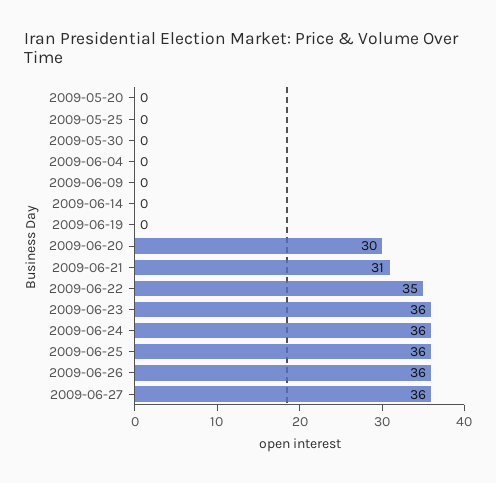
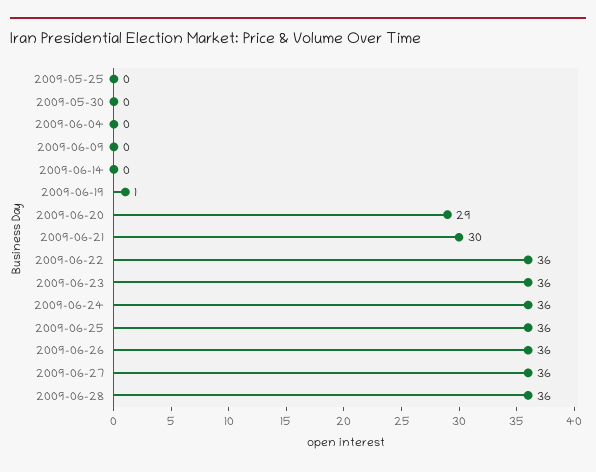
2009-05-20: 0 -> none
2009-06-19: 0 -> 1
2009-06-20: 30 -> 29
2009-06-21: 31 -> 30
2009-06-22: 35 -> 36
2009-06-28: none -> 36

